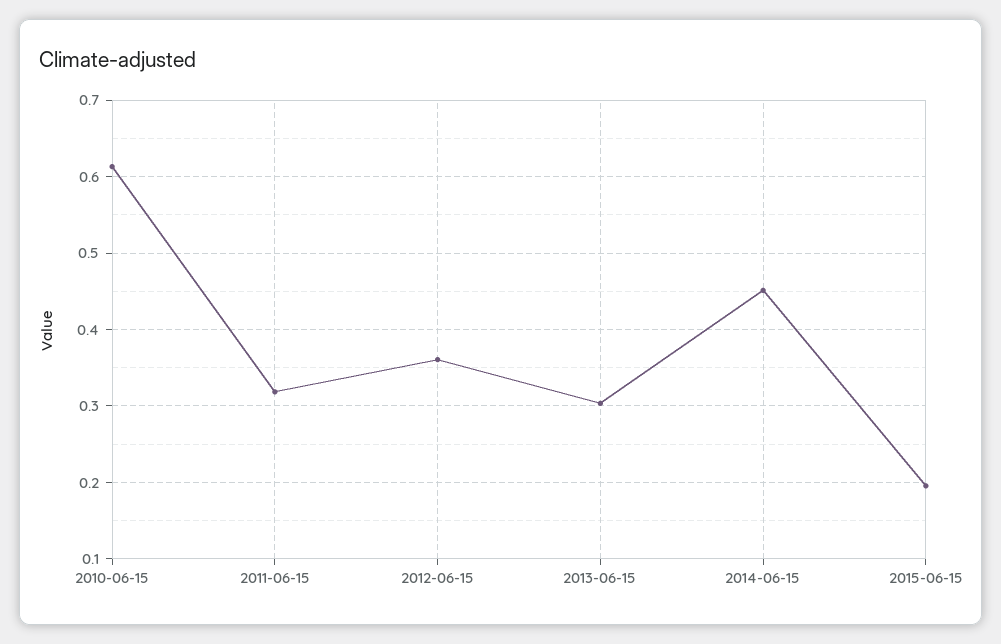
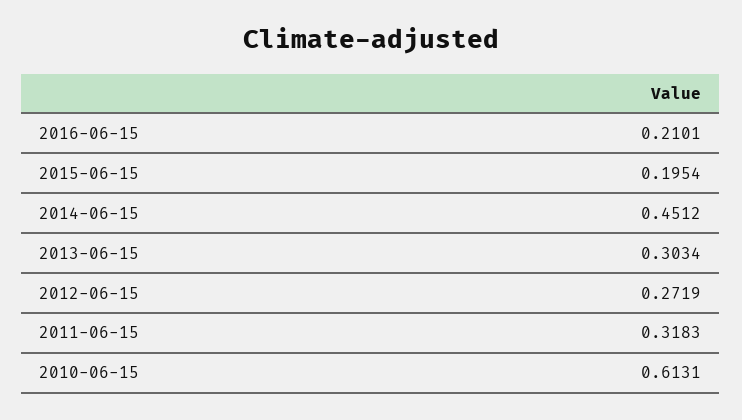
2012-06-15: 0.36 -> 0.2719
2016-06-15: none -> 0.2101

